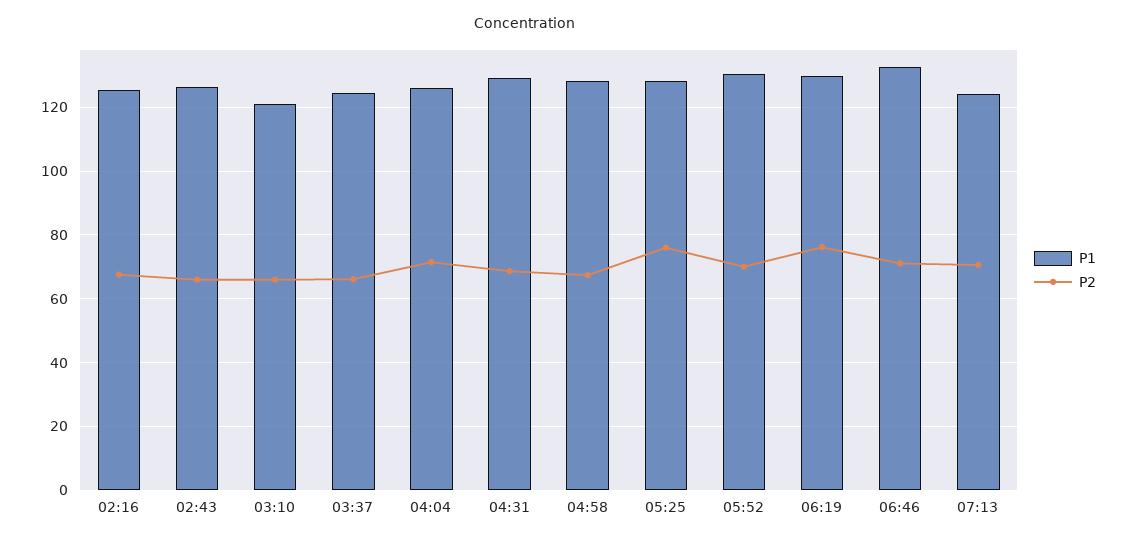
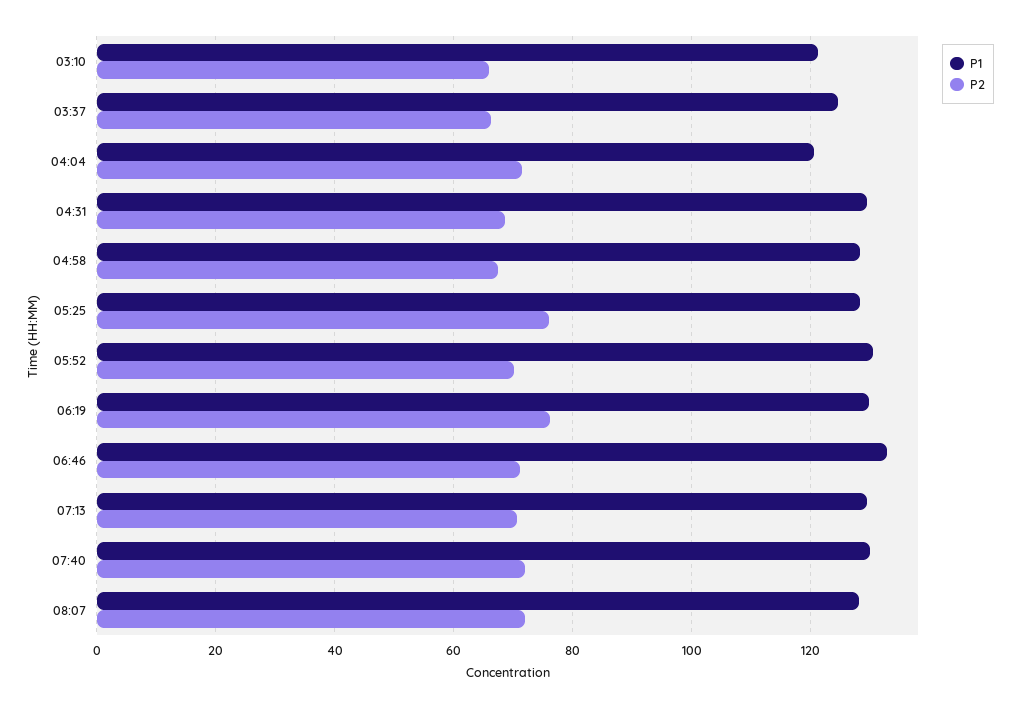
P1, 02:16: 126 -> none
P2, 02:16: 68 -> none
P1, 02:43: 126 -> none
P2, 02:43: 66 -> none
P1, 04:04: 126 -> 120
P1, 07:13: 124 -> 130
P1, 07:40: none -> 130
P2, 07:40: none -> 72
P1, 08:07: none -> 128
P2, 08:07: none -> 72

